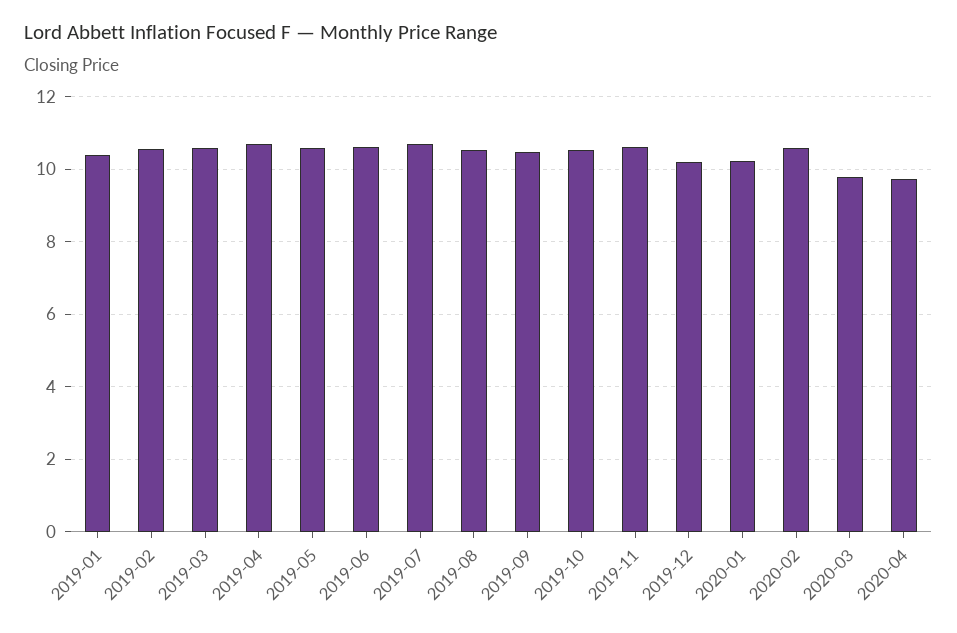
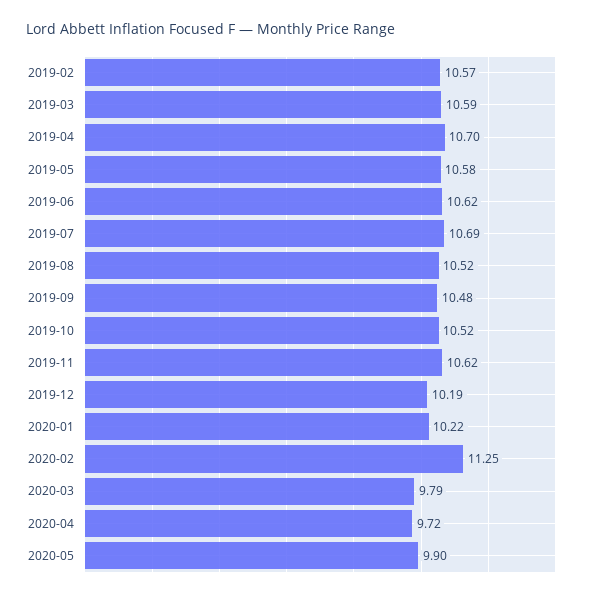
2019-01: 10.4 -> none
2020-02: 10.6 -> 11.25
2020-05: none -> 9.9

